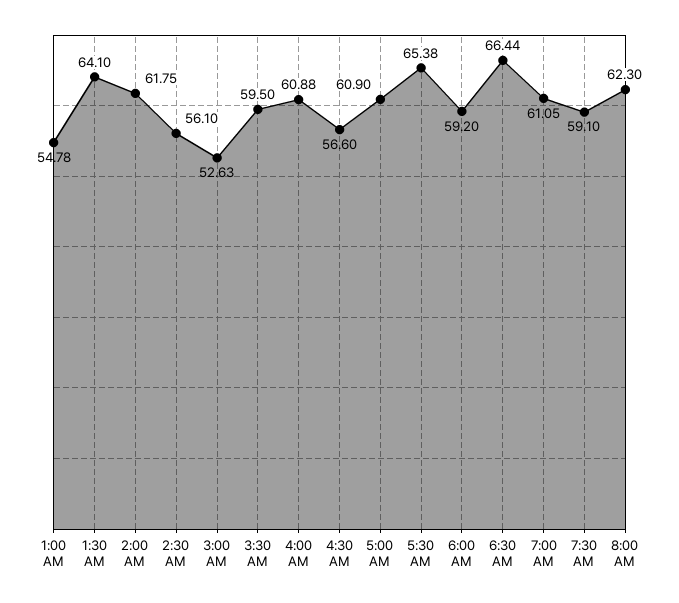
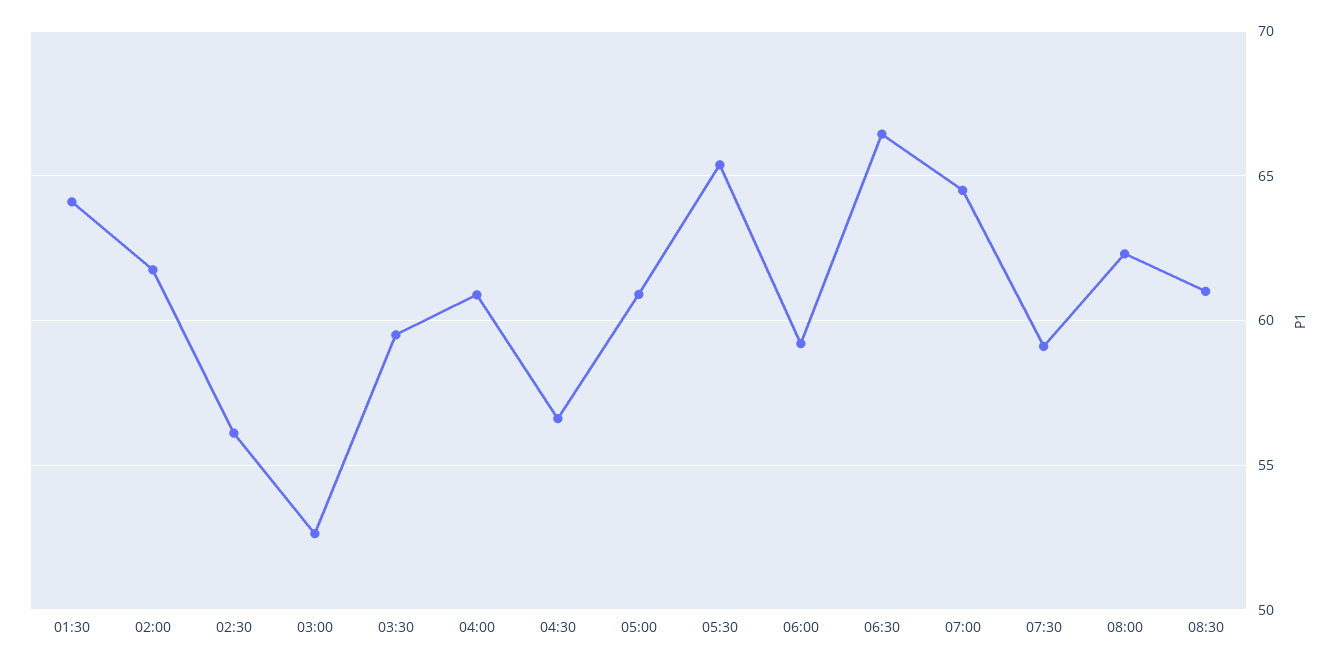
1:00 AM: 54.78 -> none
7:00 AM: 61.05 -> 64.5
08:30: none -> 61

